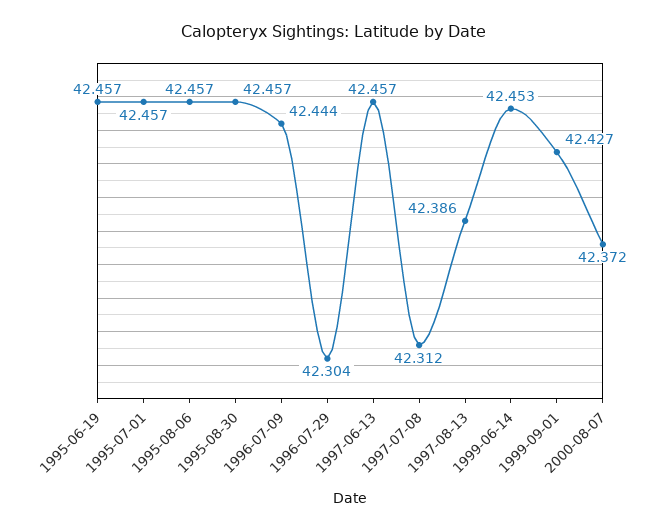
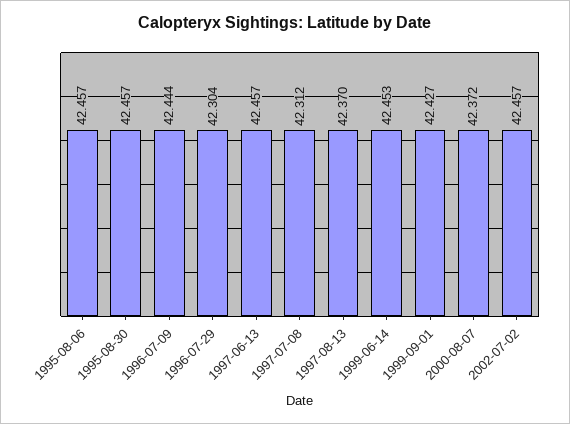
1995-06-19: 42.457 -> none
1995-07-01: 42.457 -> none
1997-08-13: 42.386 -> 42.37
2002-07-02: none -> 42.457

